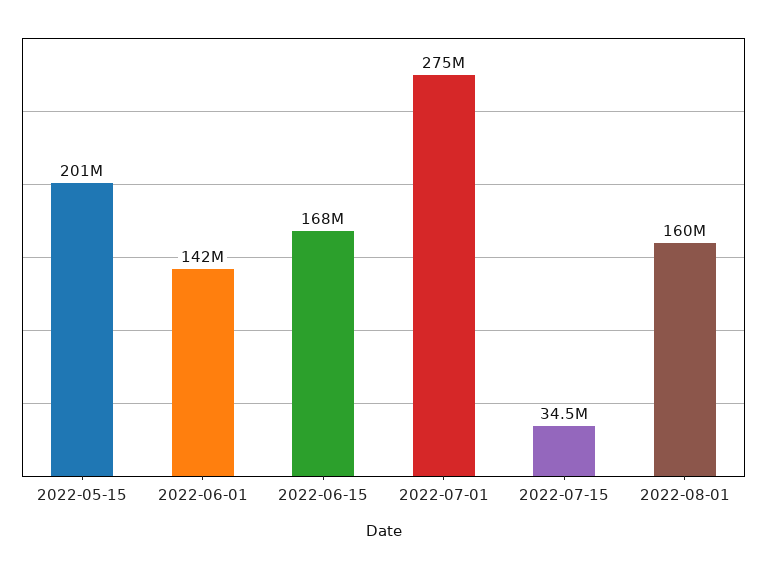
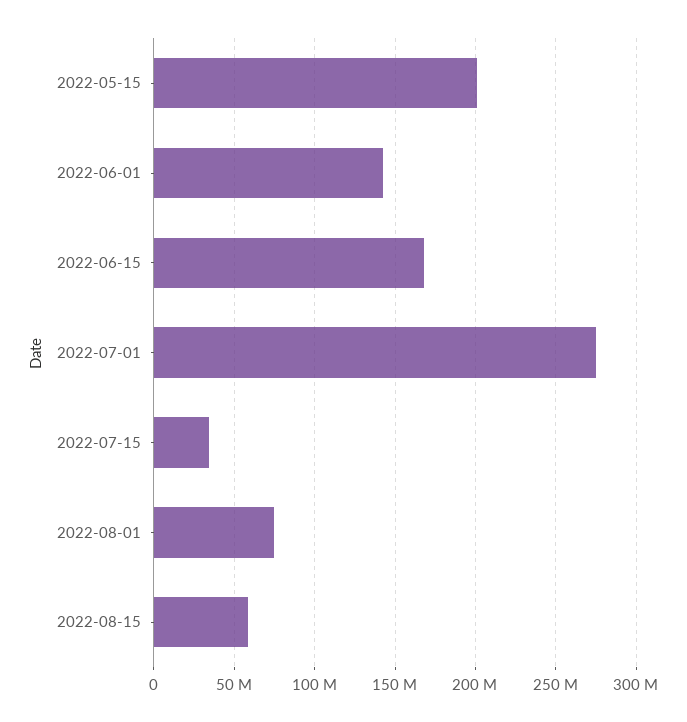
2022-08-01: 160000000 -> 75000000
2022-08-15: none -> 60000000

